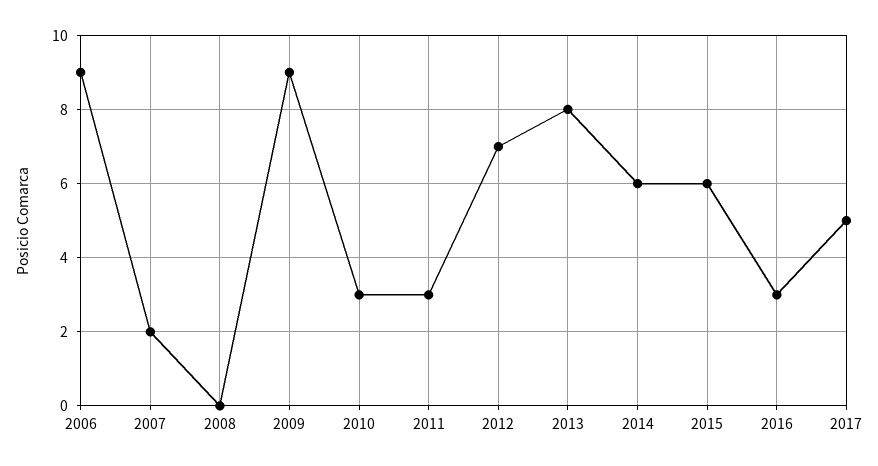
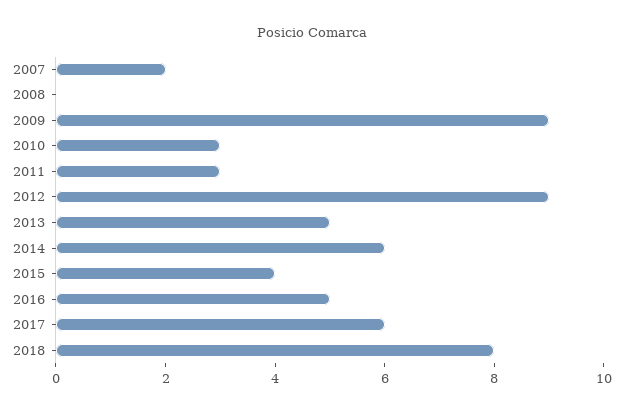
2006: 9 -> none
2012: 7 -> 9
2013: 8 -> 5
2015: 6 -> 4
2016: 3 -> 5
2017: 5 -> 6
2018: none -> 8

